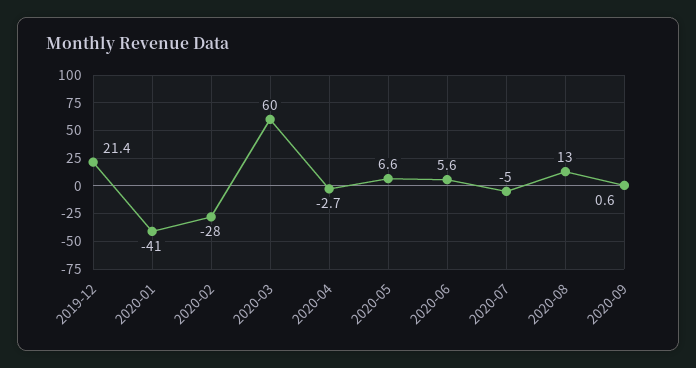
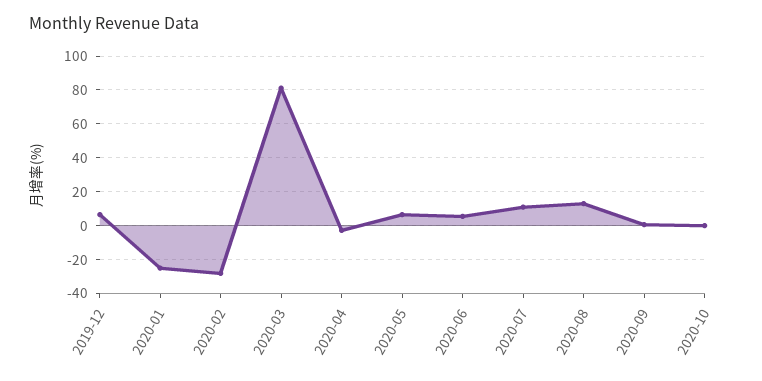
2019-12: 21.4 -> 5
2020-01: -41 -> -25
2020-03: 60 -> 80
2020-07: -5 -> 10
2020-10: none -> 0

